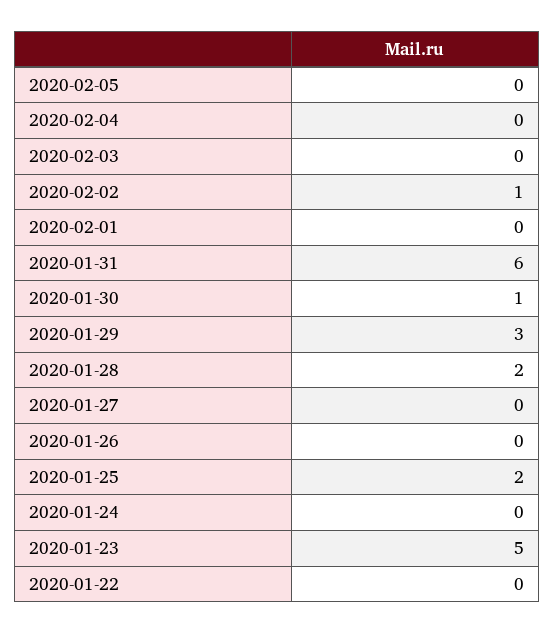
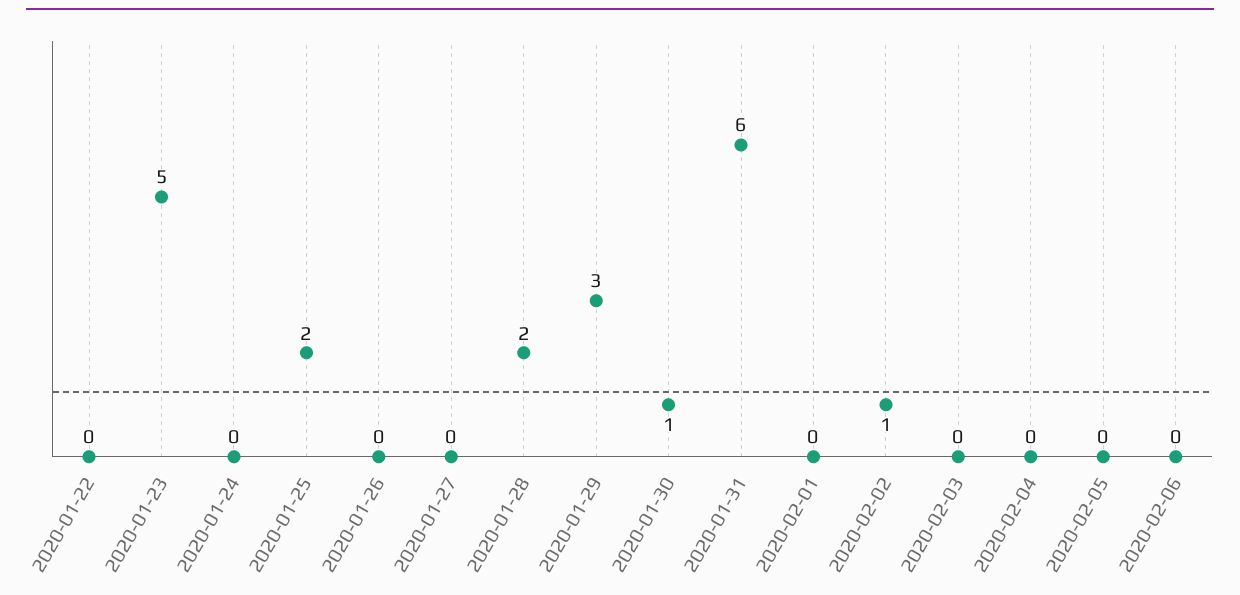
2020-02-06: none -> 0

